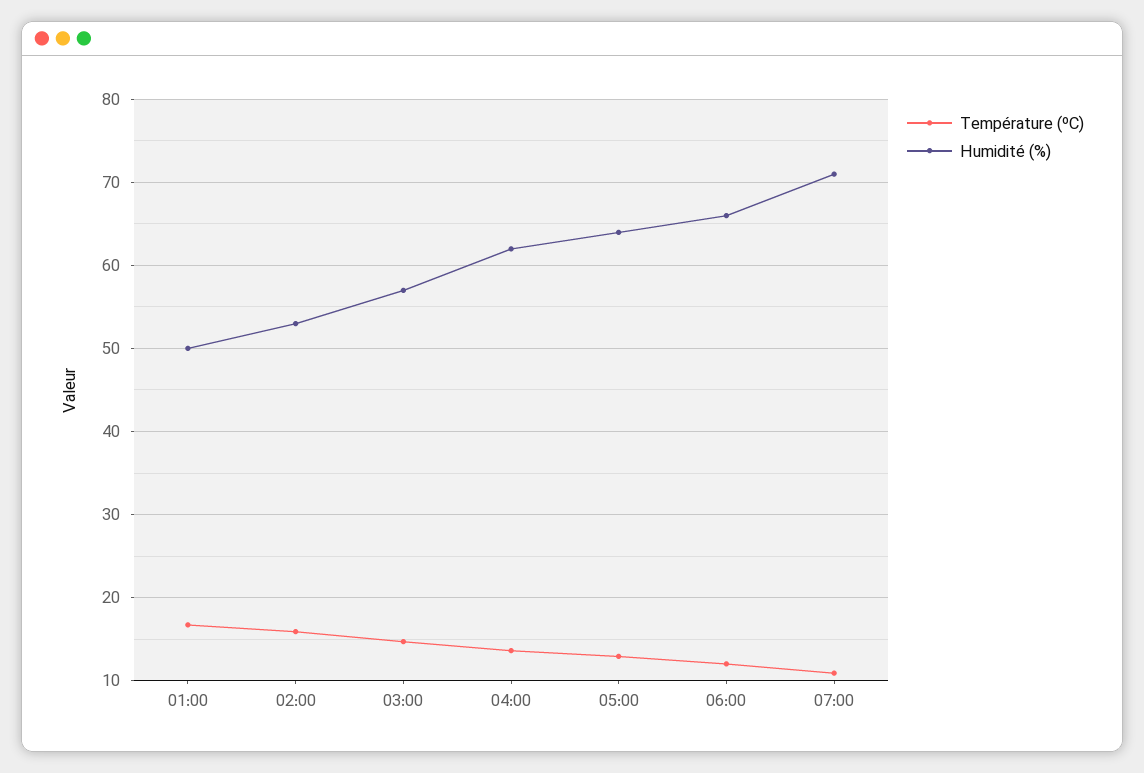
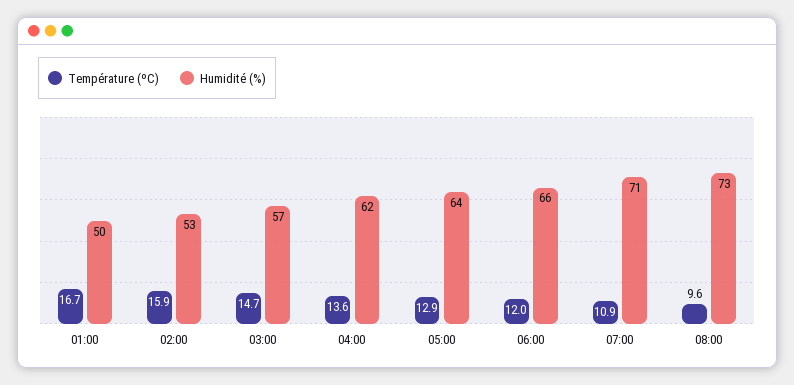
Température (ºC), 08:00: none -> 9.6
Humidité (%), 08:00: none -> 73

